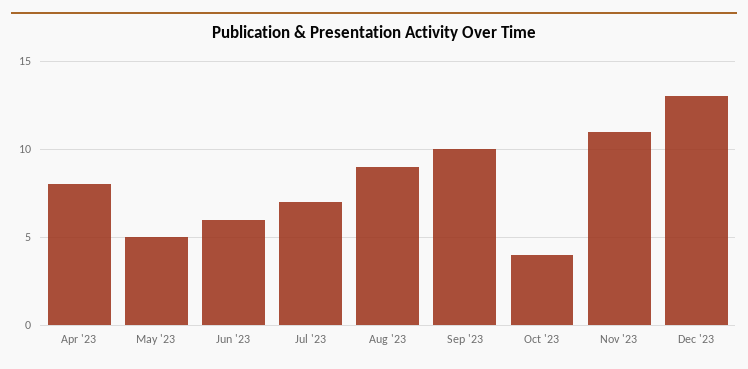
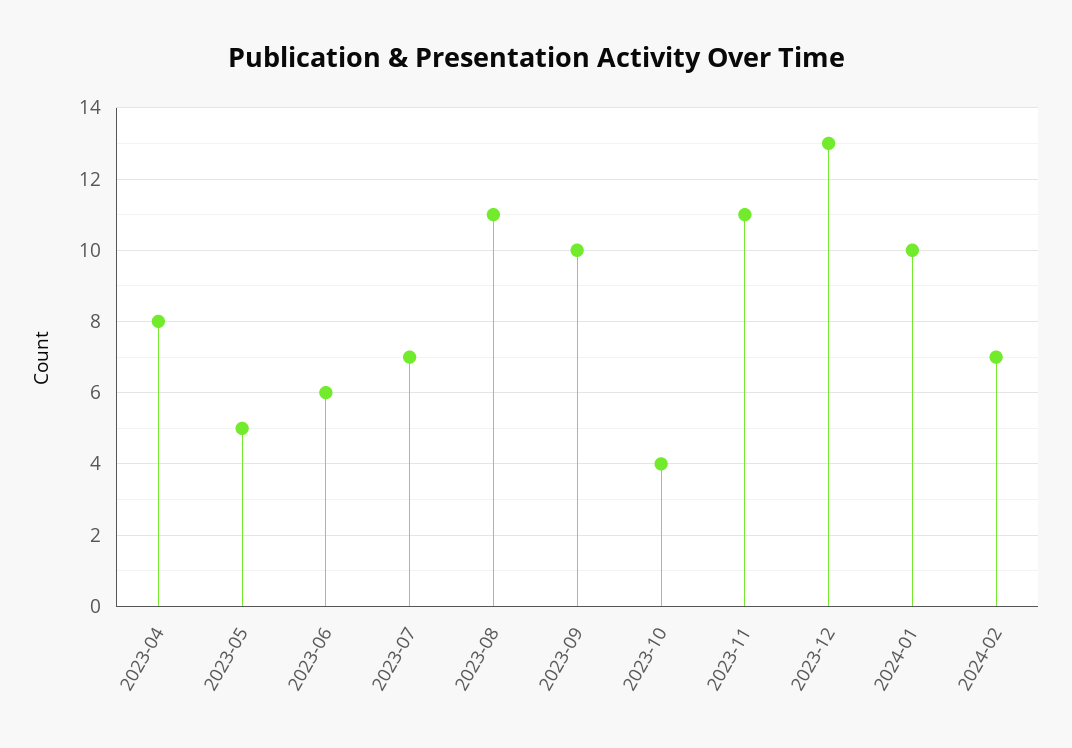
Aug '23: 9 -> 11
2024-01: none -> 10
2024-02: none -> 7

